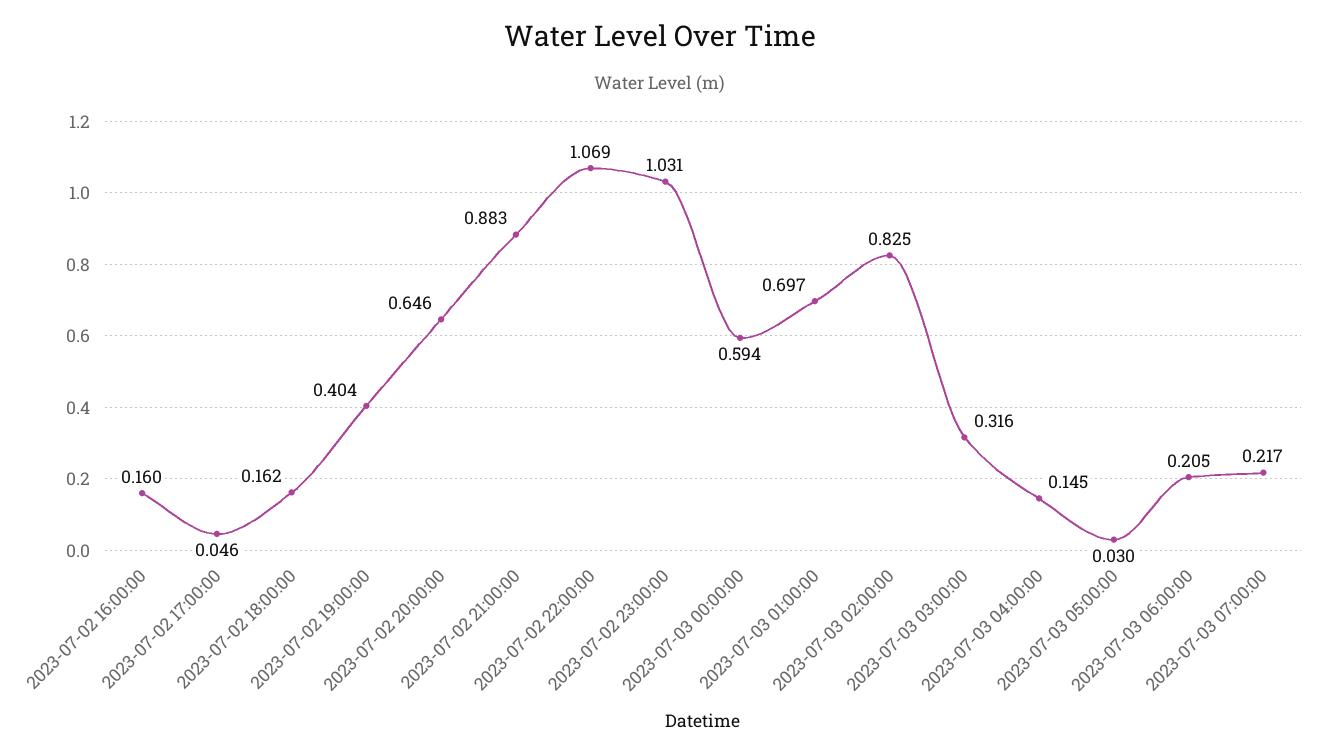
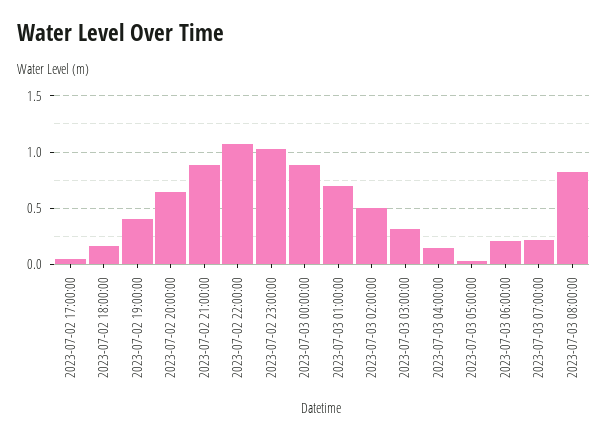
2023-07-02 16:00:00: 0.16 -> none
2023-07-03 00:00:00: 0.594 -> 0.9
2023-07-03 02:00:00: 0.825 -> 0.5
2023-07-03 08:00:00: none -> 0.8

